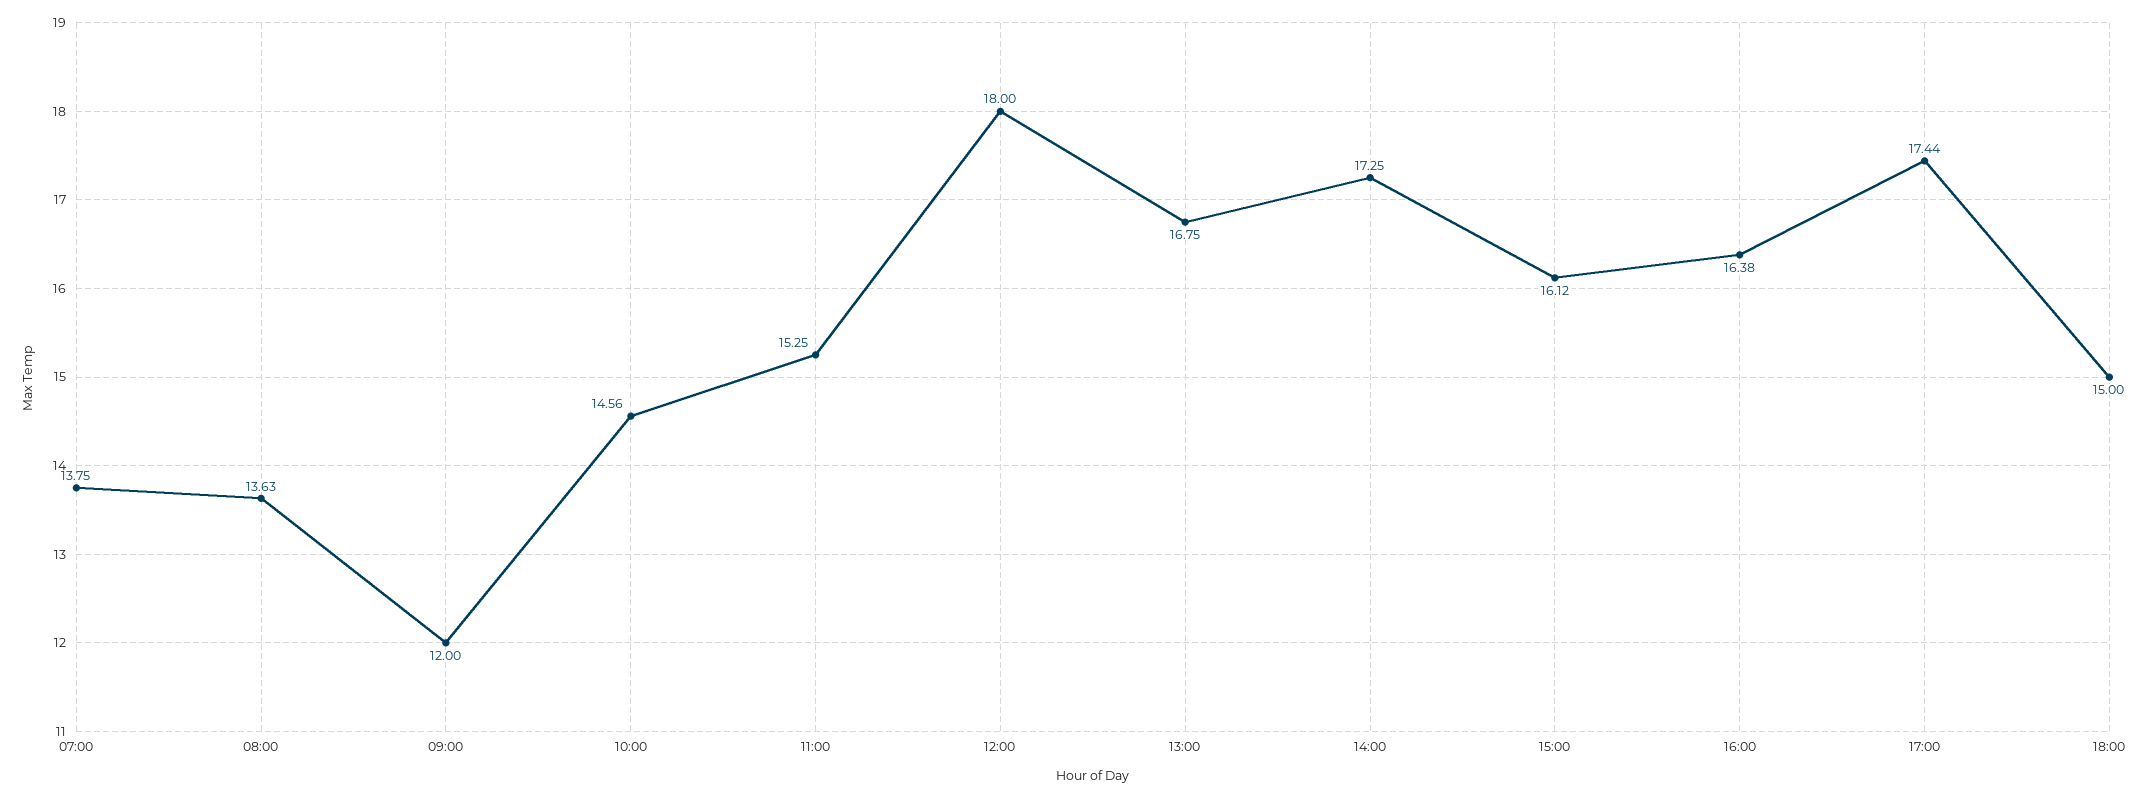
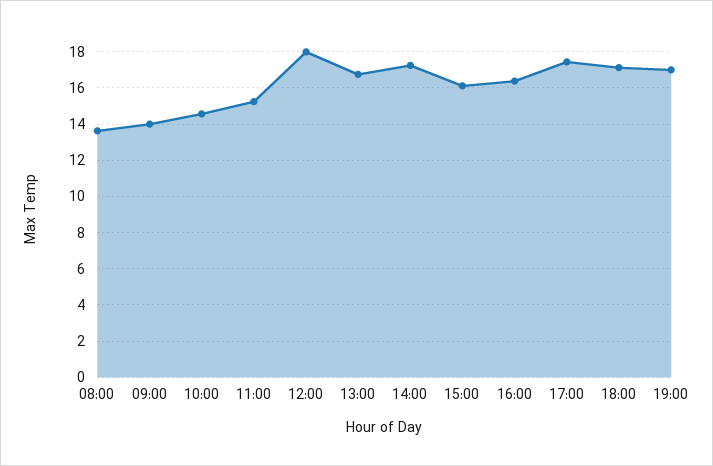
07:00: 13.75 -> none
09:00: 12 -> 14
18:00: 15 -> 17
19:00: none -> 17

